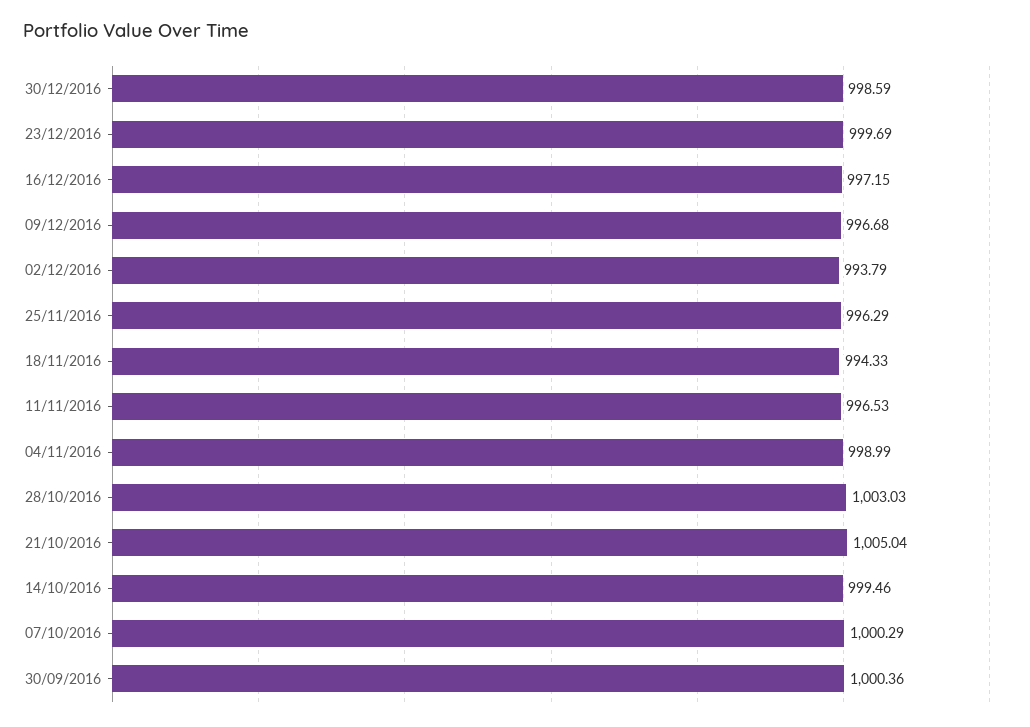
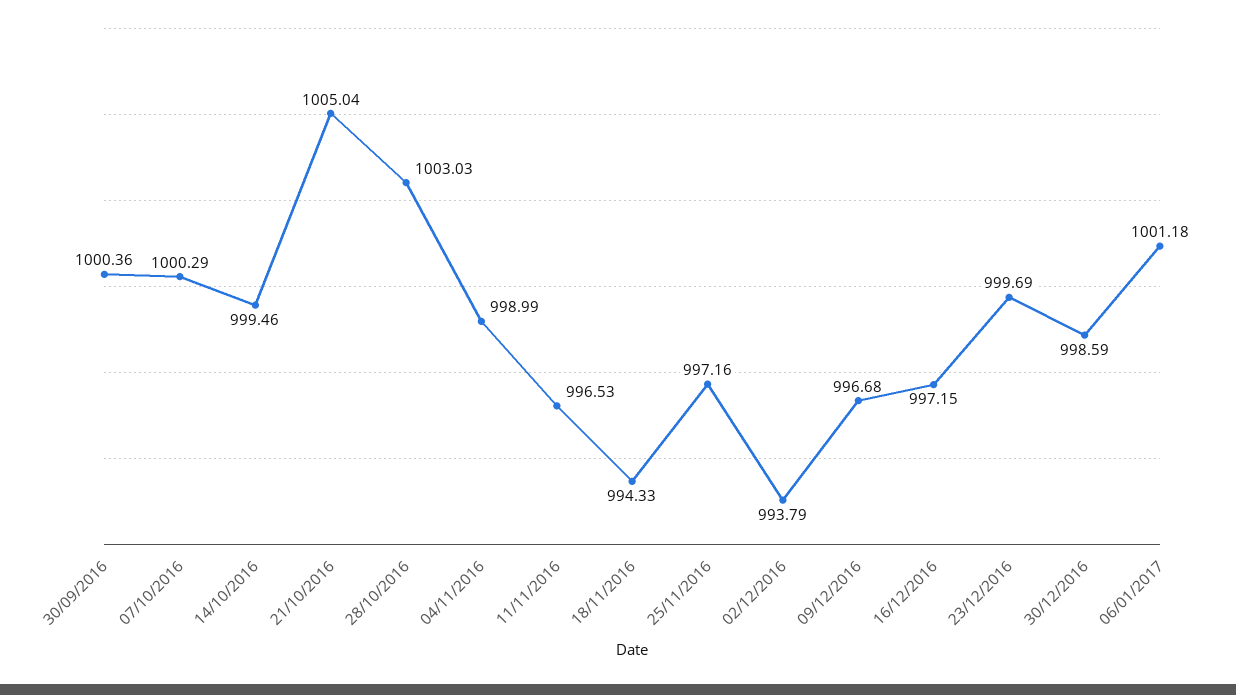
25/11/2016: 996.29 -> 997.16
06/01/2017: none -> 1001.18

